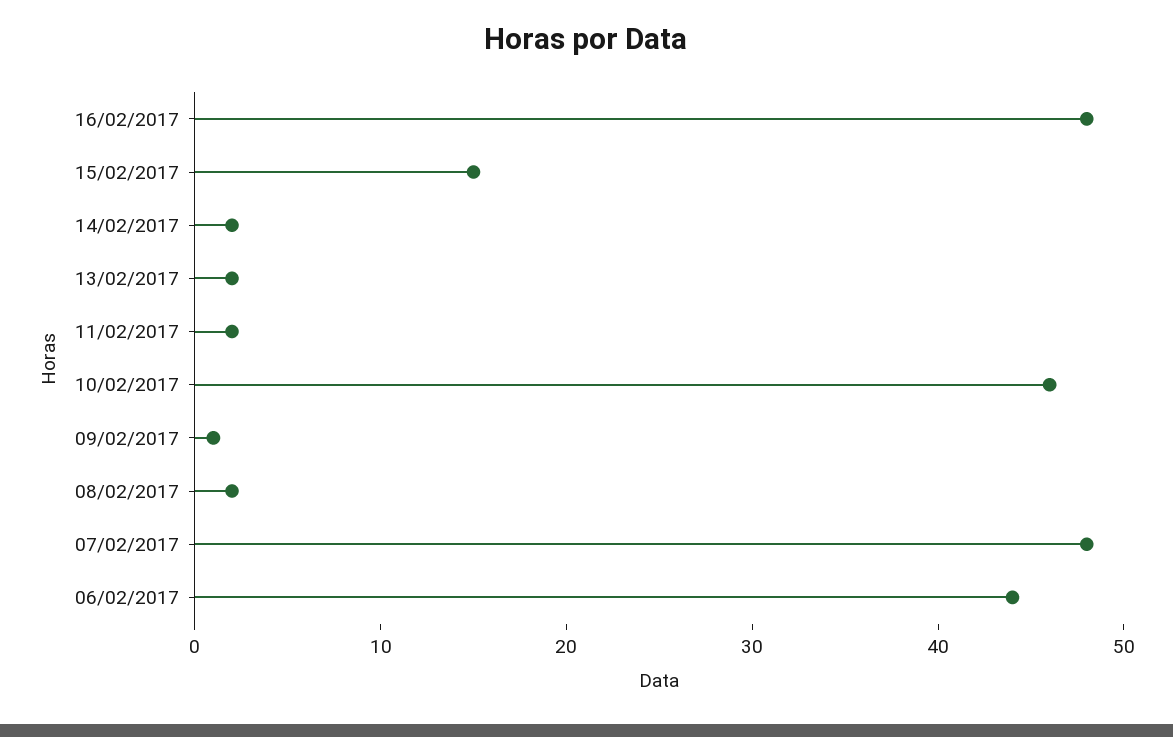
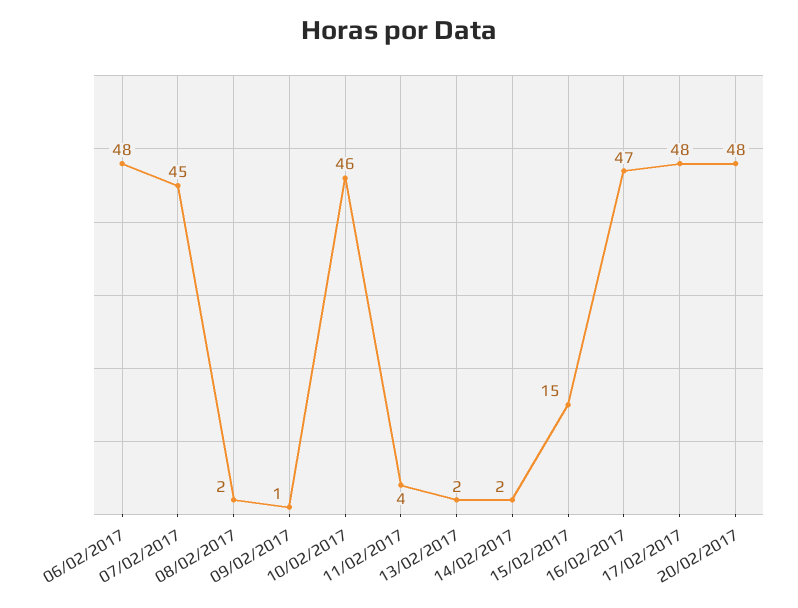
16/02/2017: 48 -> 47
11/02/2017: 2 -> 4
07/02/2017: 48 -> 45
06/02/2017: 44 -> 48
17/02/2017: none -> 48
20/02/2017: none -> 48

